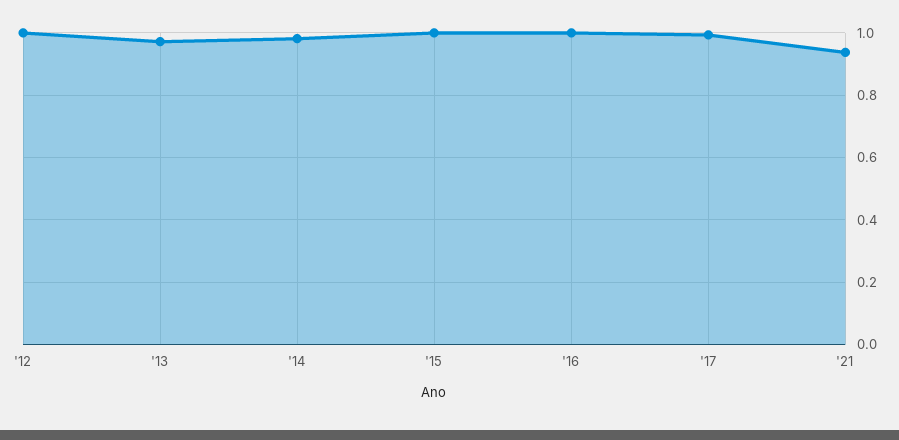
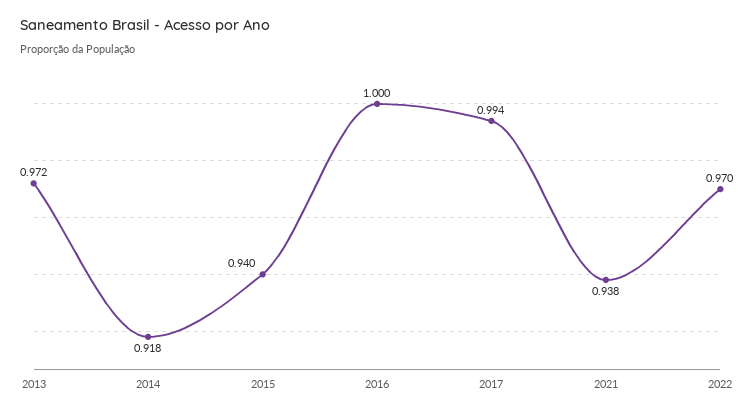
'12: 1 -> none
'14: 0.98 -> 0.918
'15: 1 -> 0.94
2022: none -> 0.97

